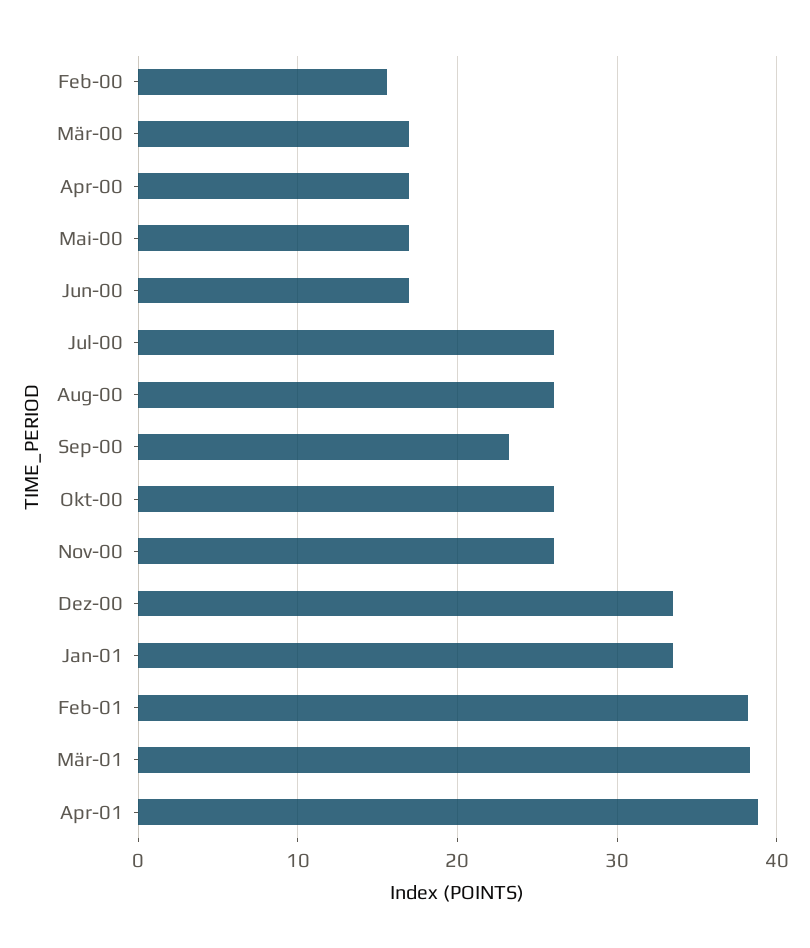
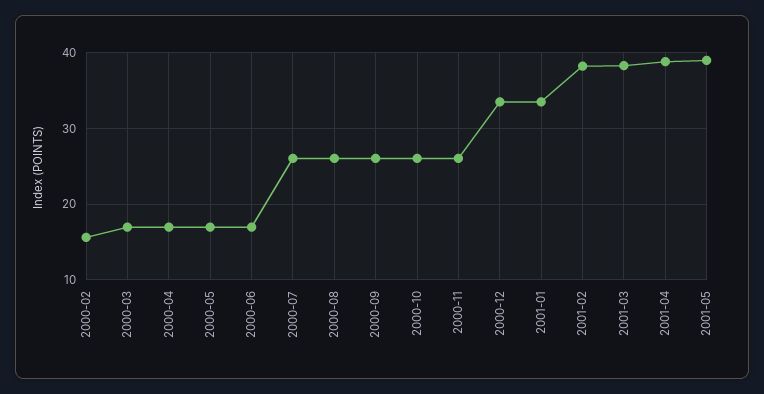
Sep-00: 23 -> 26
2001-05: none -> 39

